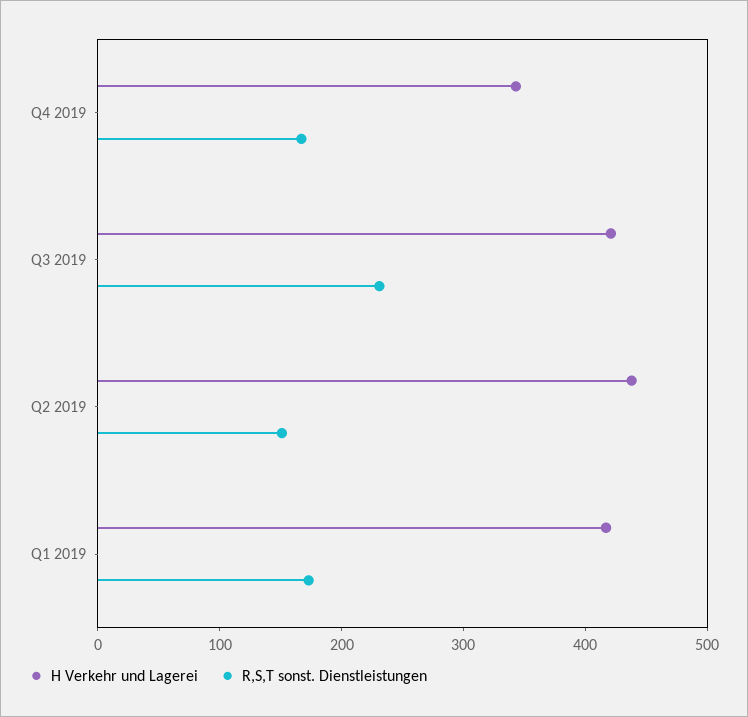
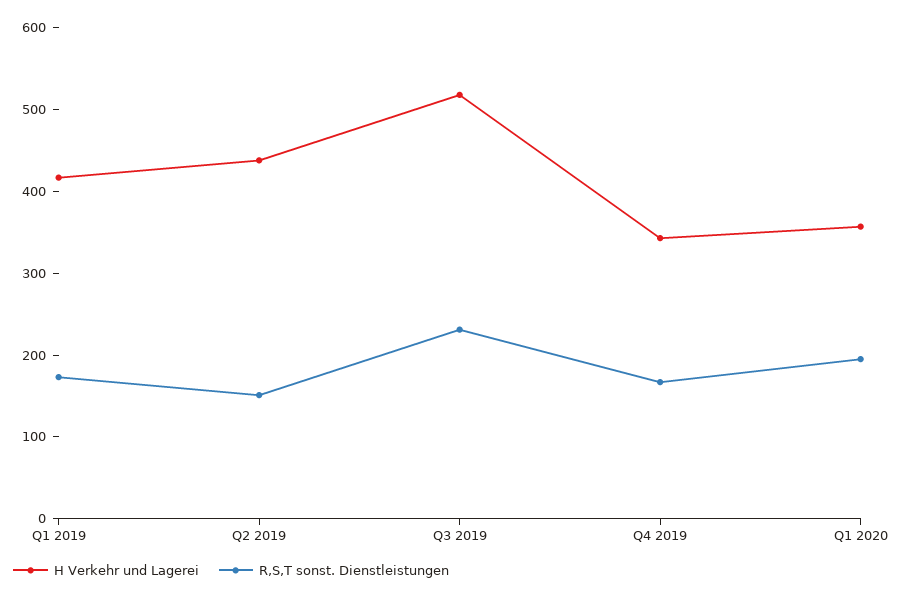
H Verkehr und Lagerei, Q3 2019: 420 -> 520
H Verkehr und Lagerei, Q1 2020: none -> 360
R,S,T sonst. Dienstleistungen, Q1 2020: none -> 200

